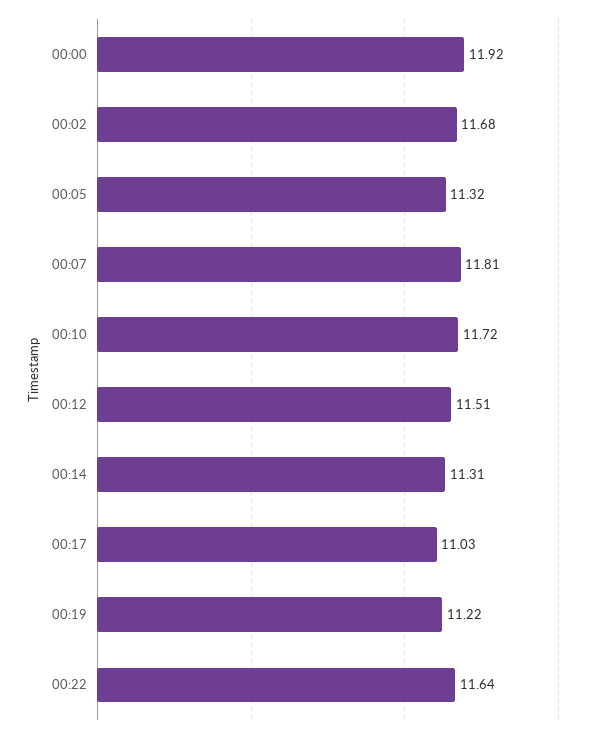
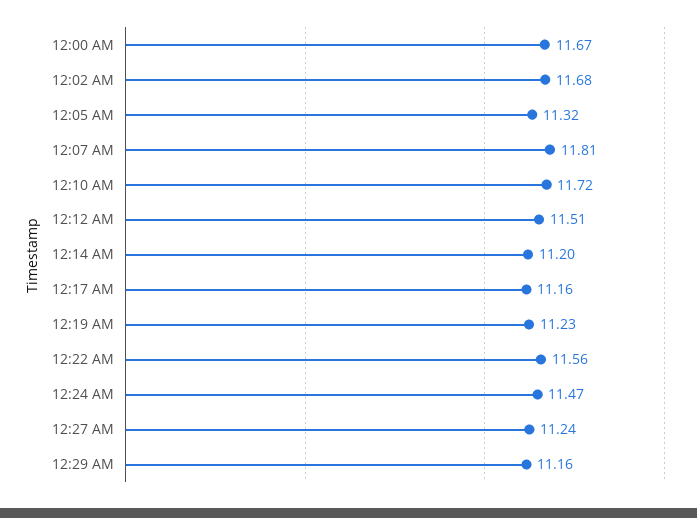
00:00: 11.92 -> 11.67
00:14: 11.31 -> 11.2
00:17: 11.03 -> 11.16
00:19: 11.22 -> 11.23
00:22: 11.64 -> 11.56
12:24 AM: none -> 11.47
12:27 AM: none -> 11.24
12:29 AM: none -> 11.16

